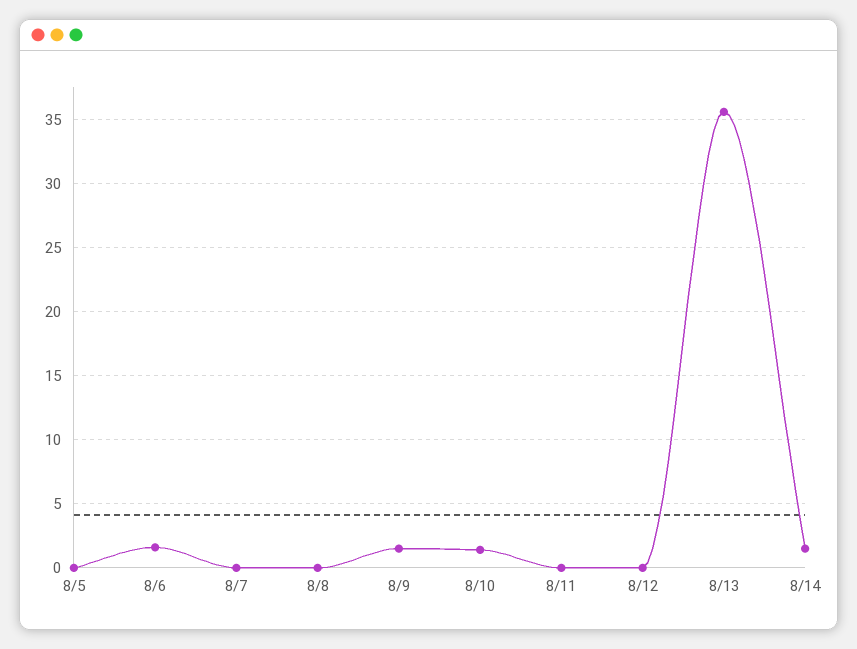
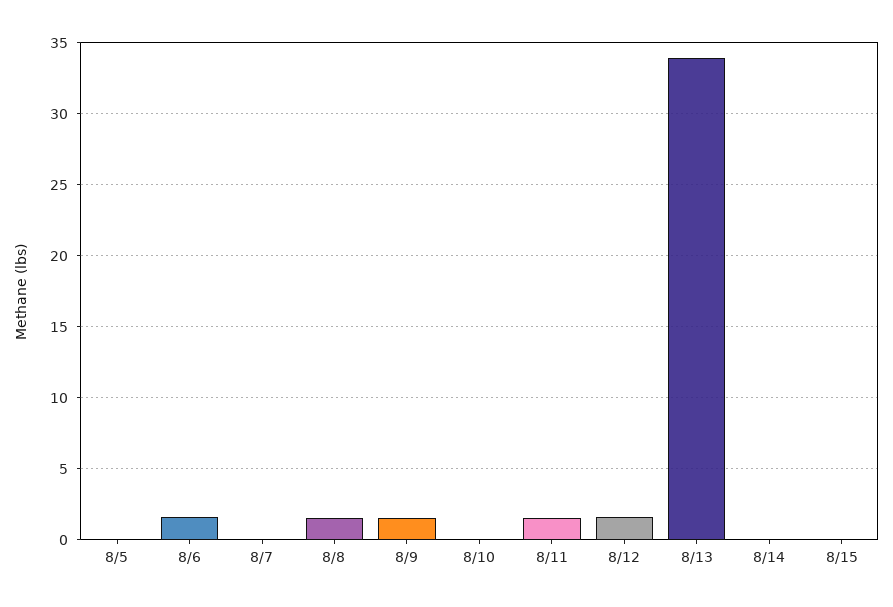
8/8: 0 -> 1.5
8/10: 1.5 -> 0
8/11: 0 -> 1.5
8/12: 0 -> 1.5
8/13: 35.5 -> 34
8/14: 1.5 -> 0
8/15: none -> 0

